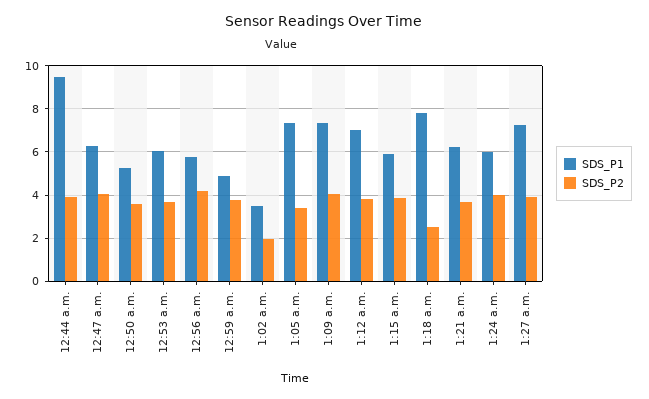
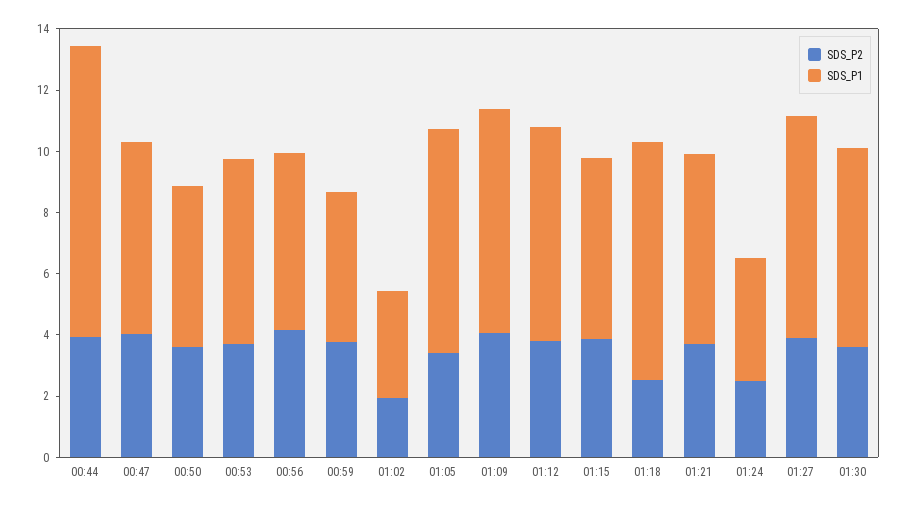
SDS_P1, 1:24 a.m.: 6 -> 4
SDS_P2, 1:24 a.m.: 4 -> 2.5
SDS_P2, 01:30: none -> 3.5
SDS_P1, 01:30: none -> 6.5

